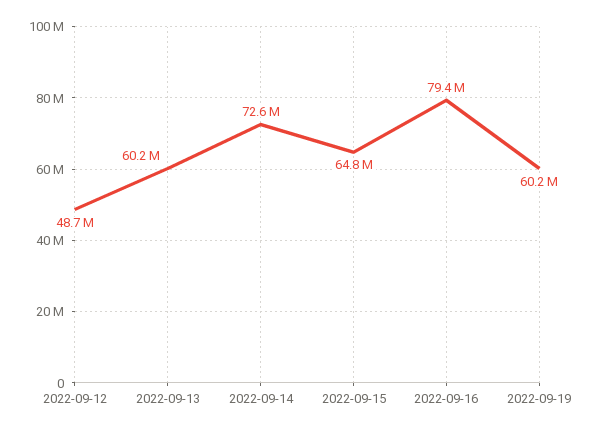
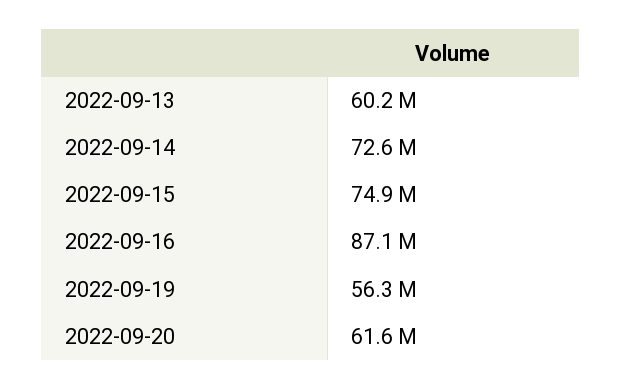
2022-09-12: 48700000 -> none
2022-09-15: 64800000 -> 74900000
2022-09-16: 79400000 -> 87100000
2022-09-19: 60200000 -> 56300000
2022-09-20: none -> 61600000

